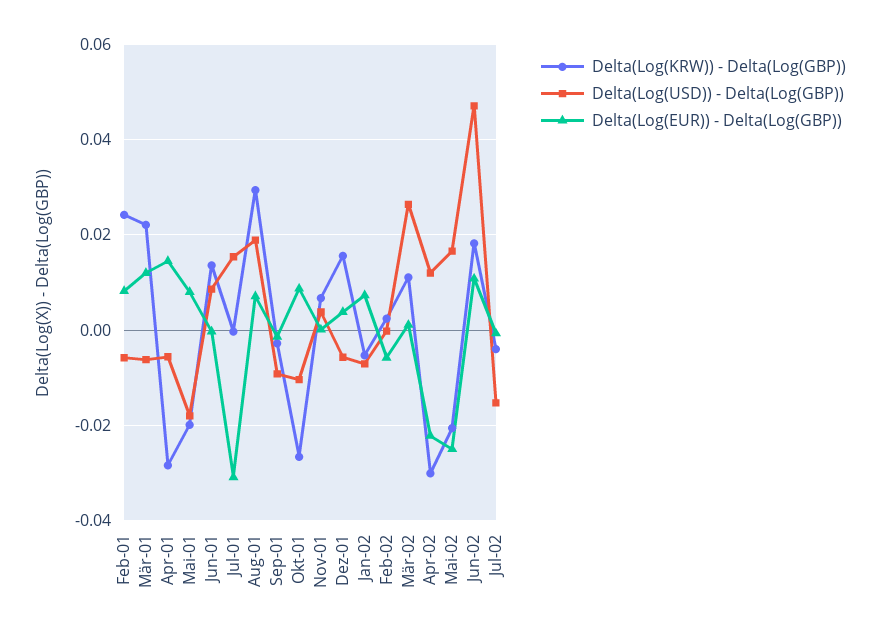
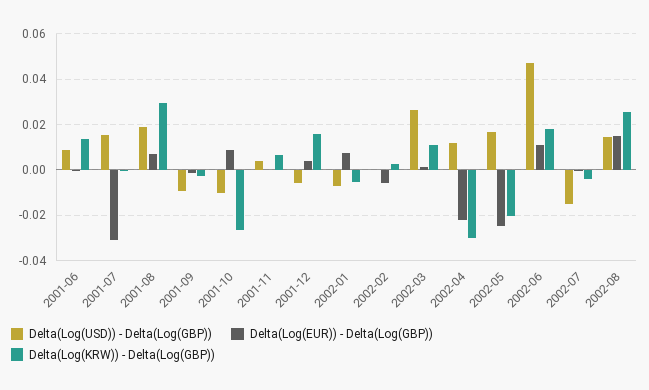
Delta(Log(KRW)) - Delta(Log(GBP)), Feb-01: 0.024 -> none
Delta(Log(USD)) - Delta(Log(GBP)), Feb-01: -0.006 -> none
Delta(Log(EUR)) - Delta(Log(GBP)), Feb-01: 0.008 -> none
Delta(Log(KRW)) - Delta(Log(GBP)), Mär-01: 0.022 -> none
Delta(Log(USD)) - Delta(Log(GBP)), Mär-01: -0.006 -> none
Delta(Log(EUR)) - Delta(Log(GBP)), Mär-01: 0.012 -> none
Delta(Log(KRW)) - Delta(Log(GBP)), Apr-01: -0.028 -> none
Delta(Log(USD)) - Delta(Log(GBP)), Apr-01: -0.006 -> none
Delta(Log(EUR)) - Delta(Log(GBP)), Apr-01: 0.014 -> none
Delta(Log(KRW)) - Delta(Log(GBP)), Mai-01: -0.02 -> none
Delta(Log(USD)) - Delta(Log(GBP)), Mai-01: -0.018 -> none
Delta(Log(EUR)) - Delta(Log(GBP)), Mai-01: 0.008 -> none
Delta(Log(USD)) - Delta(Log(GBP)), 2002-08: none -> 0.015
Delta(Log(EUR)) - Delta(Log(GBP)), 2002-08: none -> 0.015
Delta(Log(KRW)) - Delta(Log(GBP)), 2002-08: none -> 0.025

